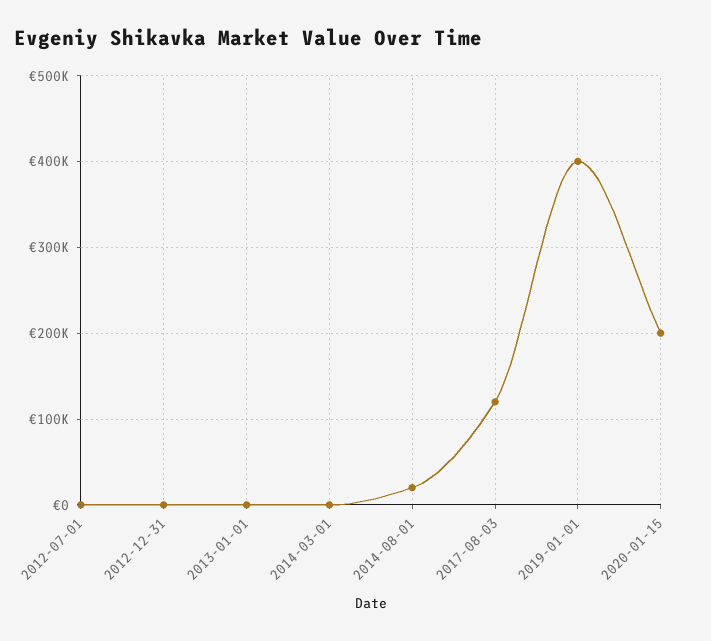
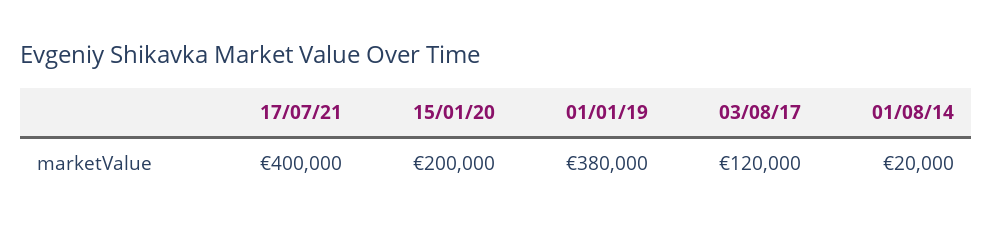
2012-07-01: 0 -> none
2012-12-31: 0 -> none
2013-01-01: 0 -> none
2014-03-01: 0 -> none
2019-01-01: 400000 -> 380000
17/07/21: none -> 400000

